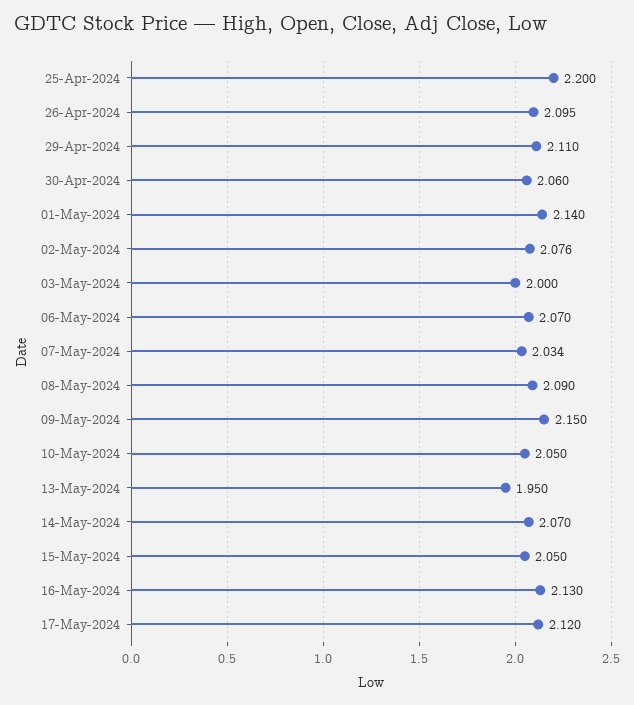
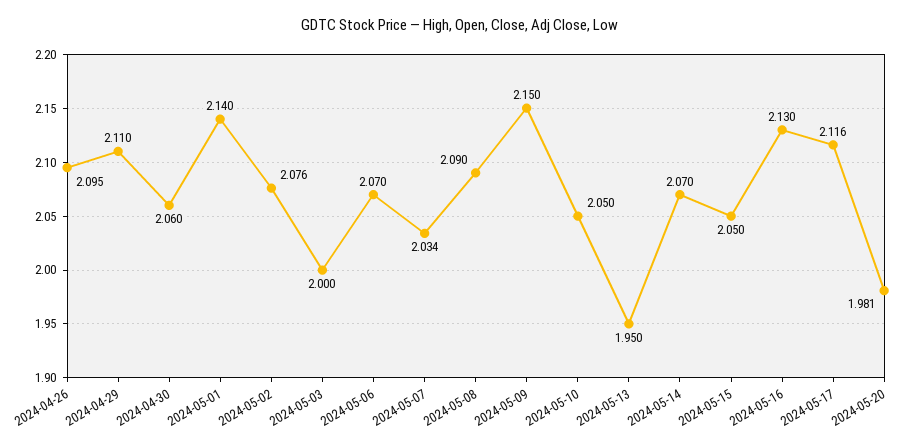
25-Apr-2024: 2.2 -> none
17-May-2024: 2.12 -> 2.116
2024-05-20: none -> 1.981

